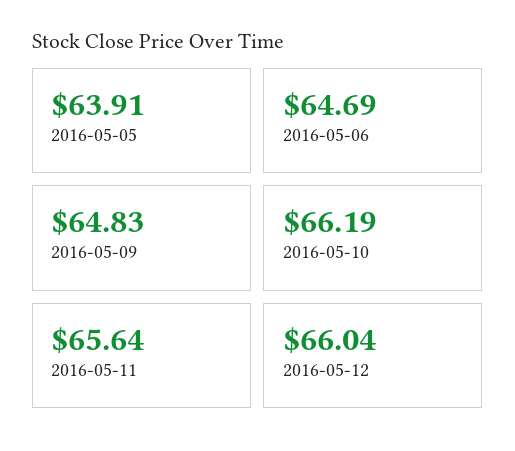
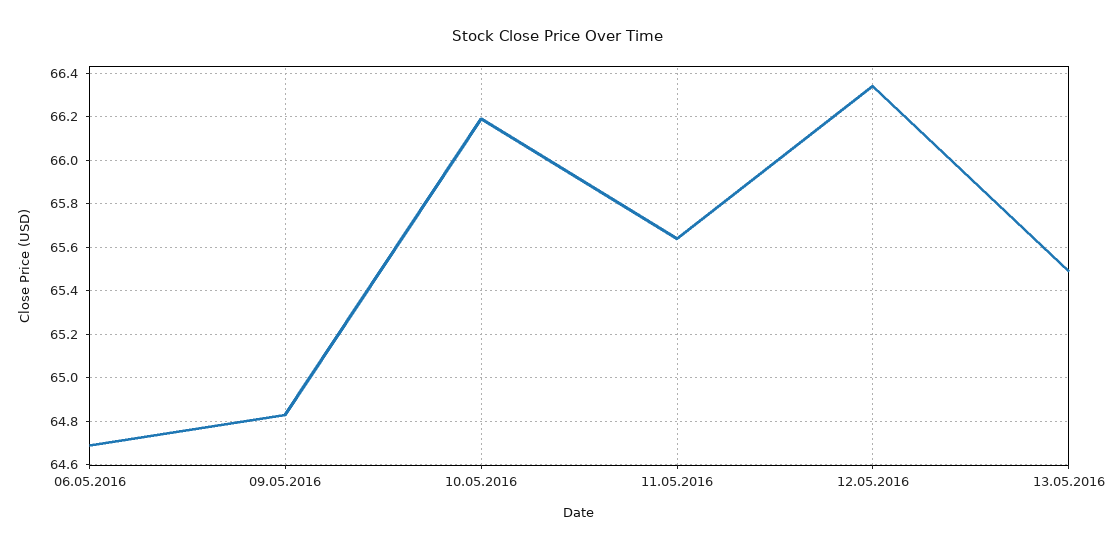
2016-05-05: 63.91 -> none
2016-05-12: 66.04 -> 66.35
13.05.2016: none -> 65.5

